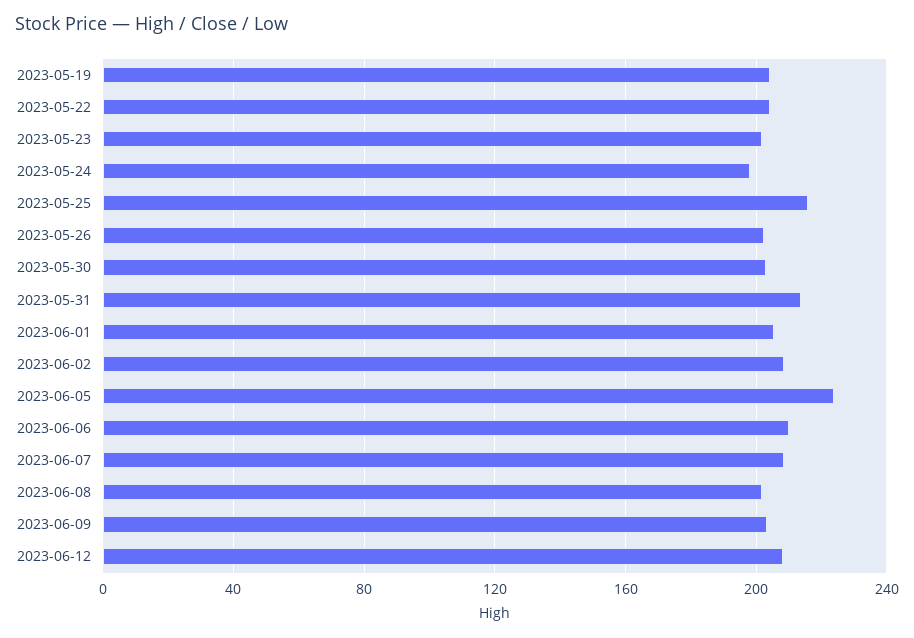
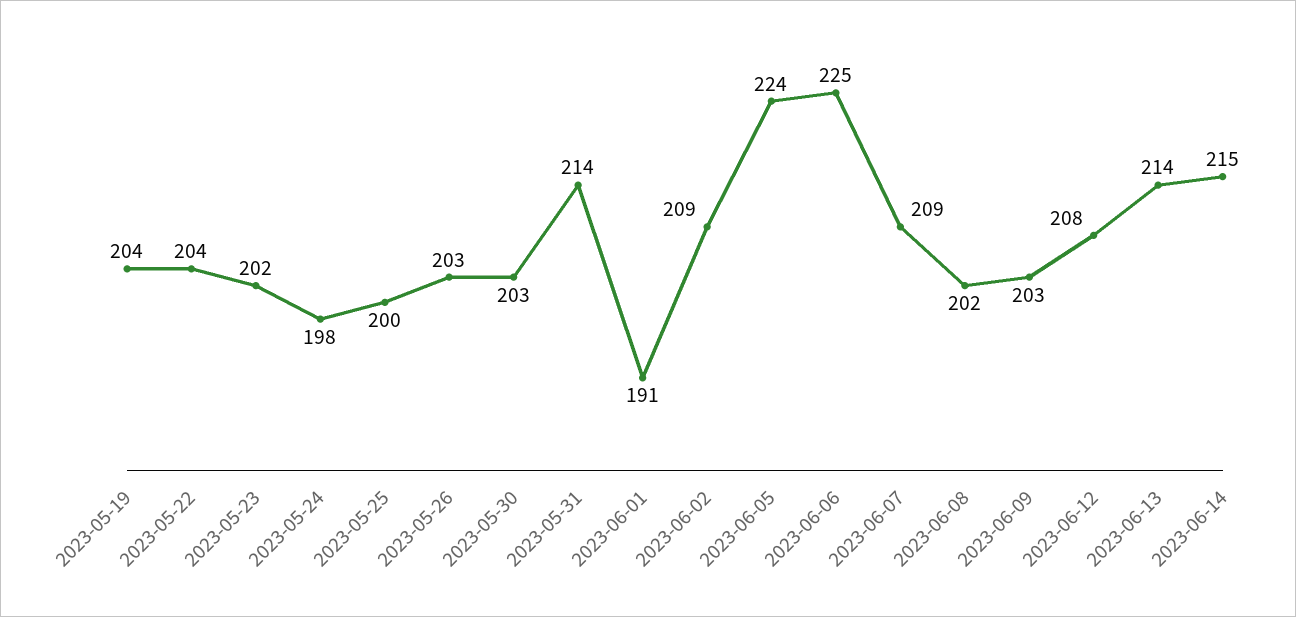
2023-05-25: 215 -> 200
2023-06-01: 205 -> 191
2023-06-06: 210 -> 225
2023-06-13: none -> 214
2023-06-14: none -> 215

